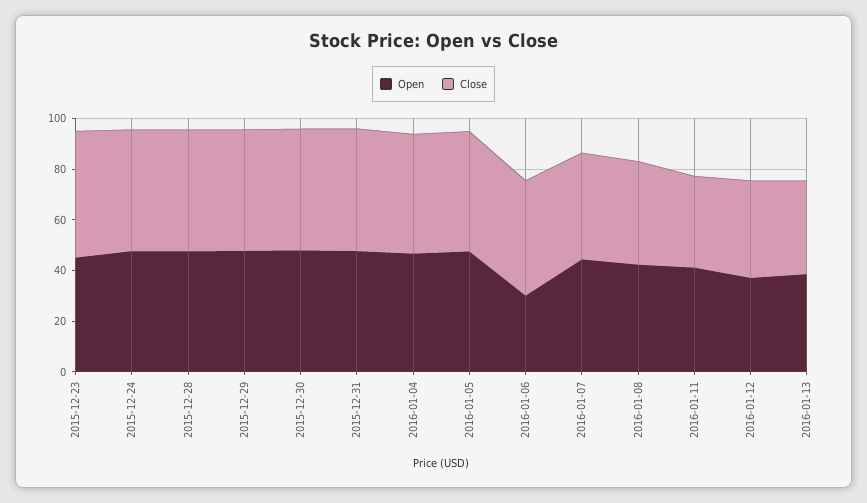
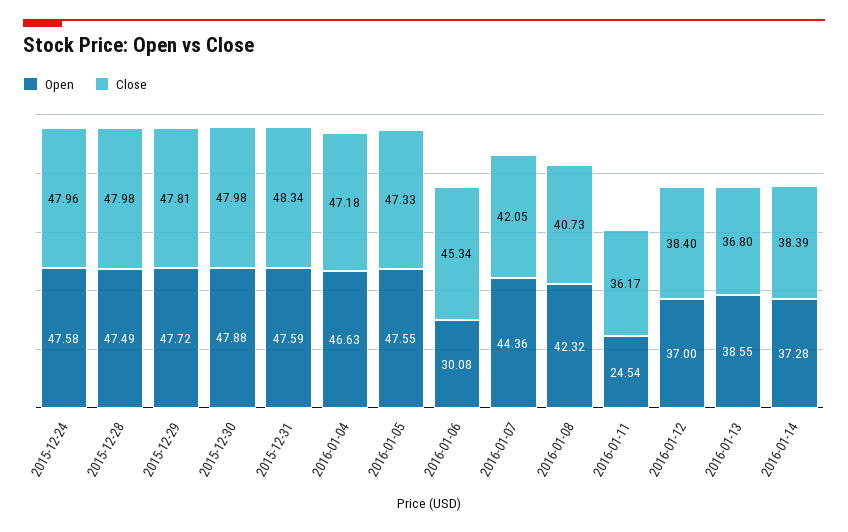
Open, 2015-12-23: 45 -> none
Close, 2015-12-23: 50 -> none
Open, 2016-01-11: 40 -> 24.54
Open, 2016-01-14: none -> 37.28
Close, 2016-01-14: none -> 38.39

